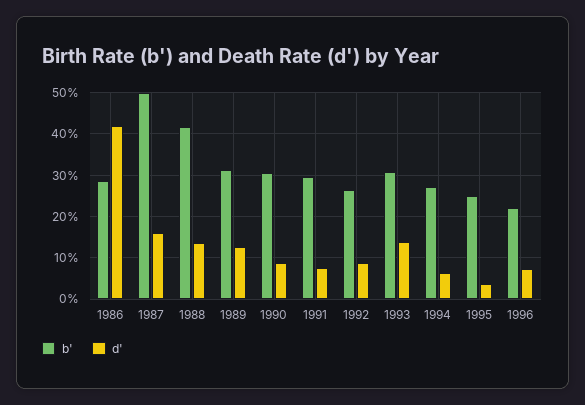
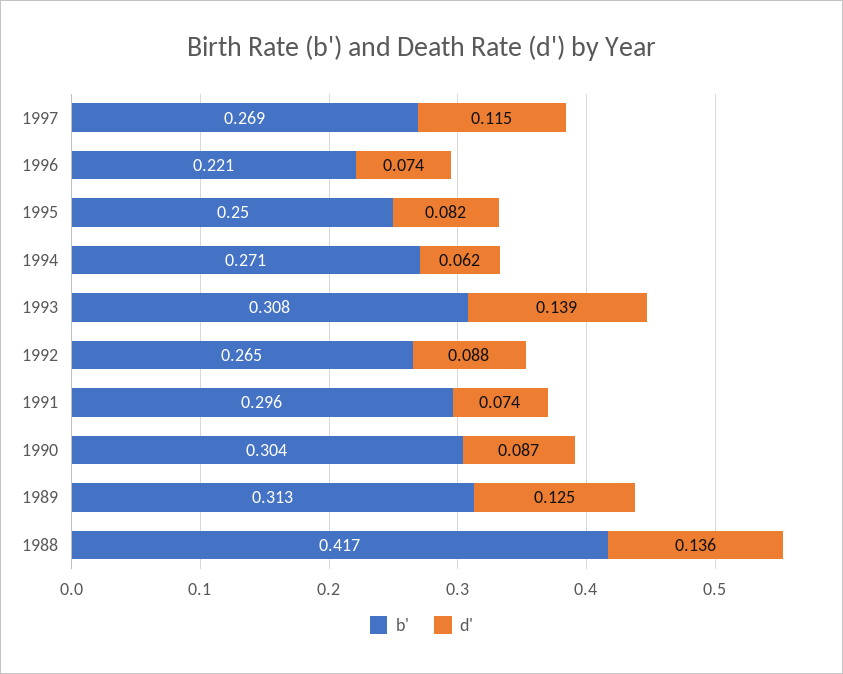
b', 1986: 0.28 -> none
d', 1986: 0.42 -> none
b', 1987: 0.5 -> none
d', 1987: 0.16 -> none
d', 1995: 0.04 -> 0.082
b', 1997: none -> 0.269
d', 1997: none -> 0.115

